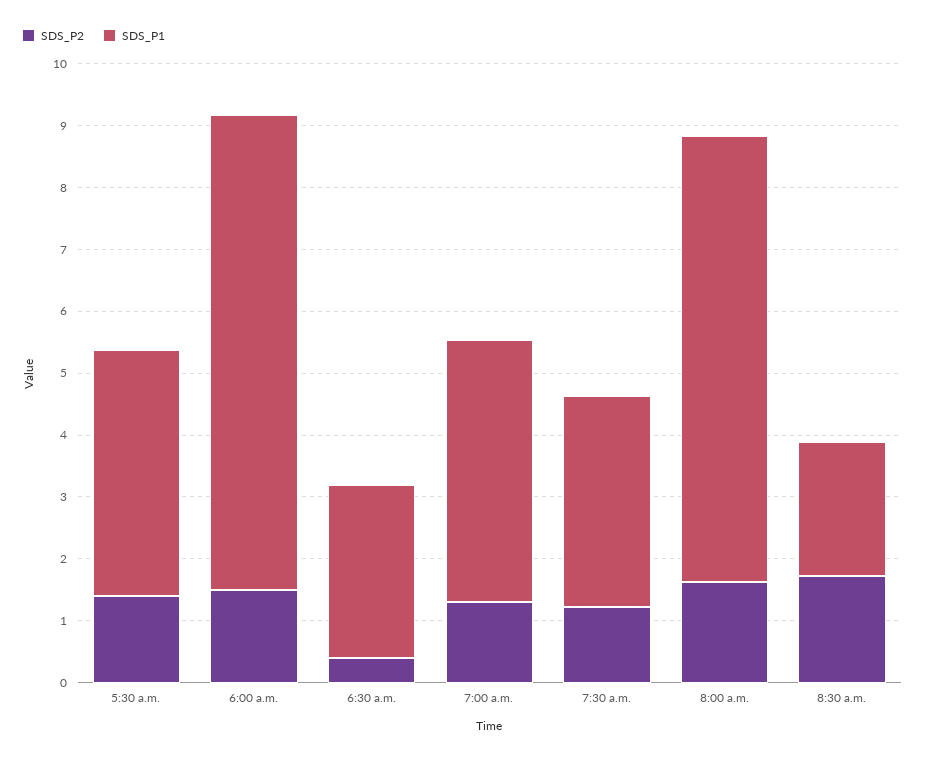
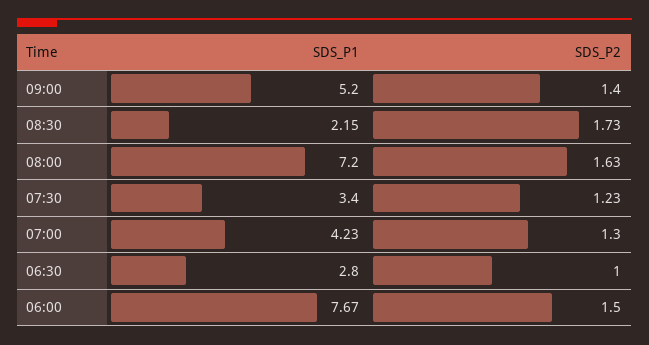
SDS_P2, 5:30 a.m.: 1.4 -> none
SDS_P1, 5:30 a.m.: 4 -> none
SDS_P2, 6:30 a.m.: 0.4 -> 1
SDS_P1, 09:00: none -> 5.2
SDS_P2, 09:00: none -> 1.4

